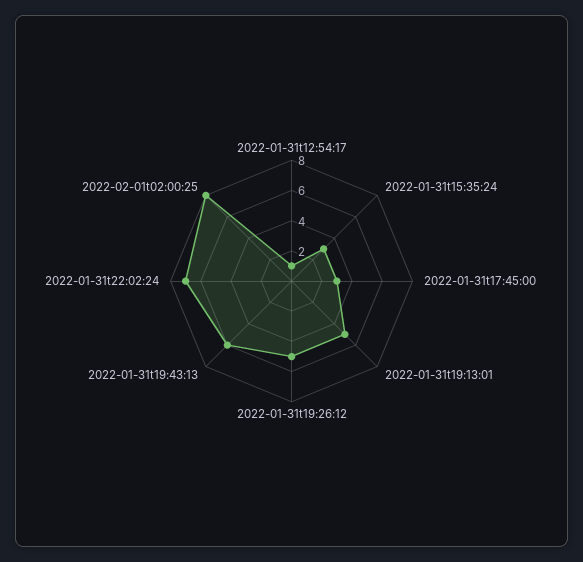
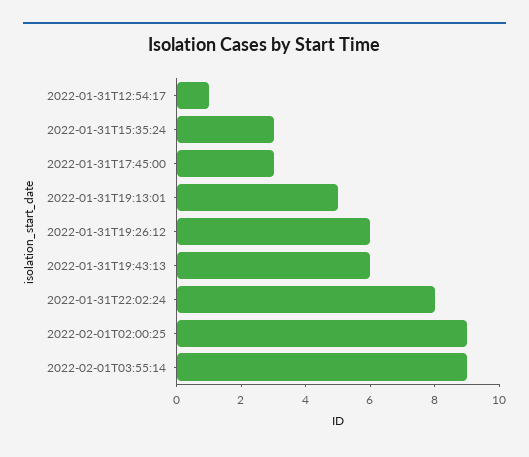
2022-01-31t19:26:12: 5 -> 6
2022-01-31t22:02:24: 7 -> 8
2022-02-01t02:00:25: 8 -> 9
2022-02-01T03:55:14: none -> 9

